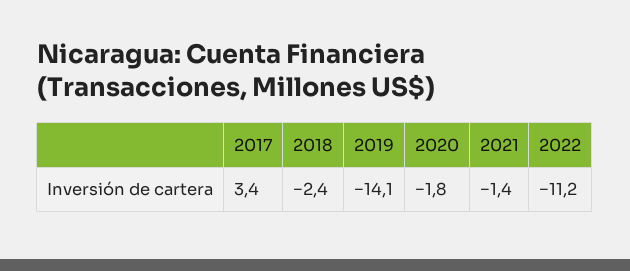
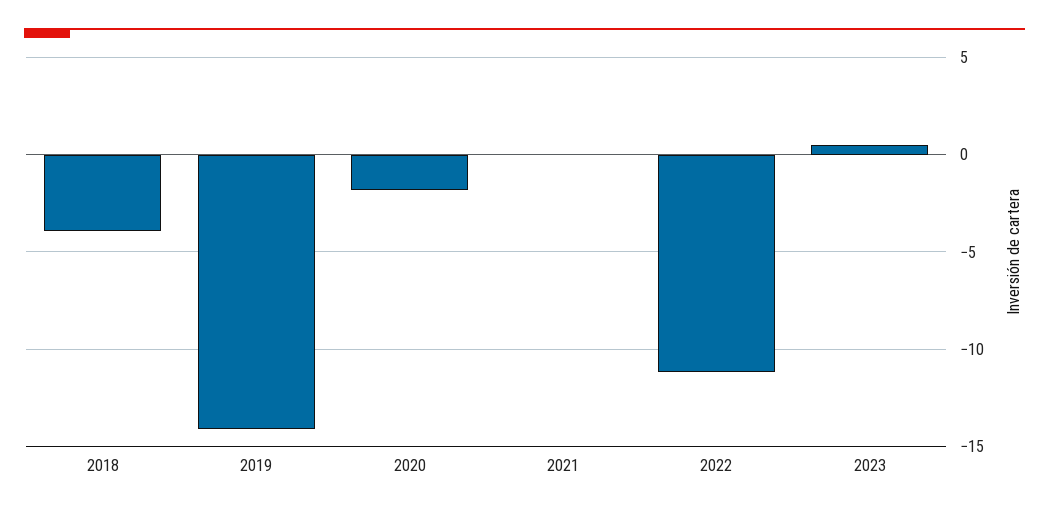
2017: 3.4 -> none
2018: -2.4 -> -4
2021: -1.4 -> 0
2023: none -> 0.5

